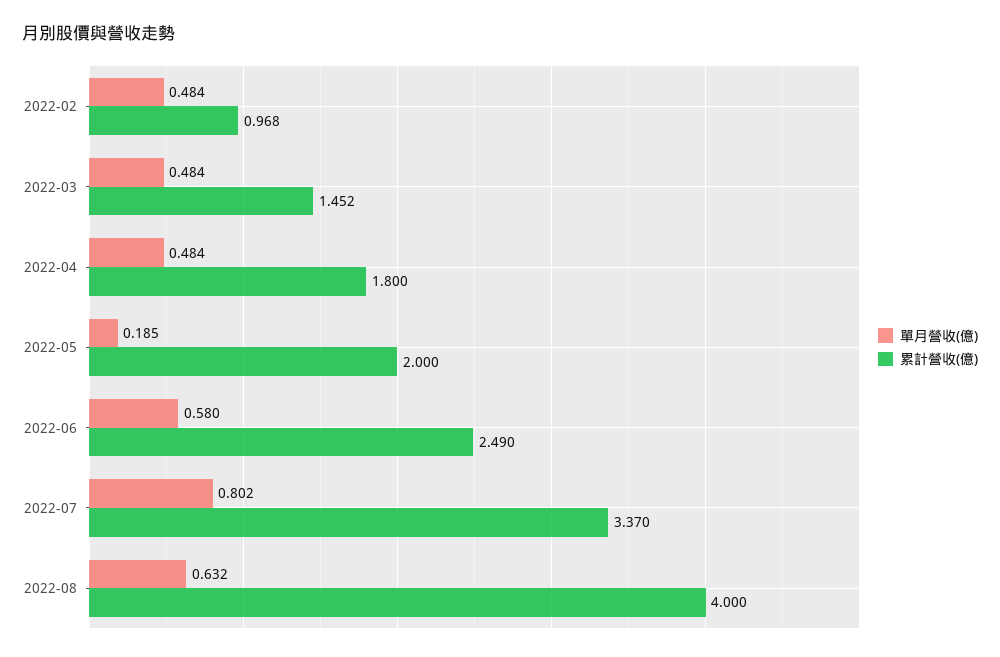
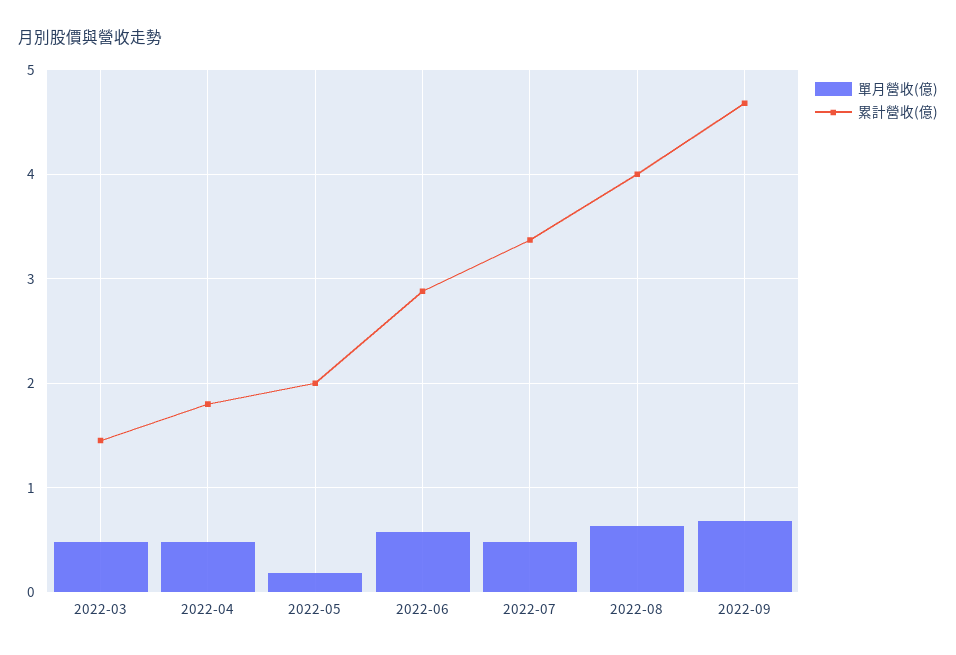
單月營收(億), 2022-02: 0.484 -> none
累計營收(億), 2022-02: 0.968 -> none
累計營收(億), 2022-06: 2.49 -> 2.9
單月營收(億), 2022-07: 0.802 -> 0.5
單月營收(億), 2022-09: none -> 0.7
累計營收(億), 2022-09: none -> 4.7

